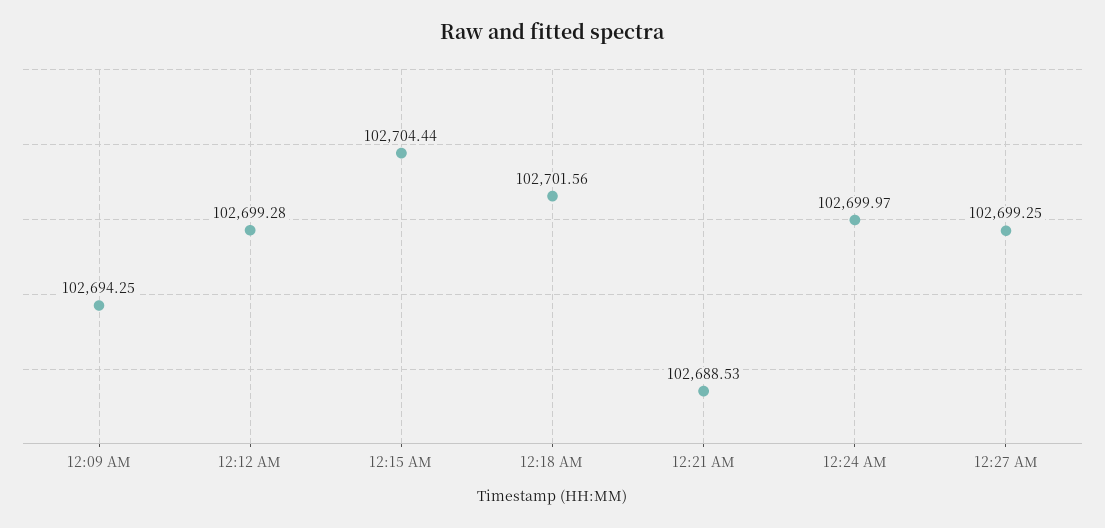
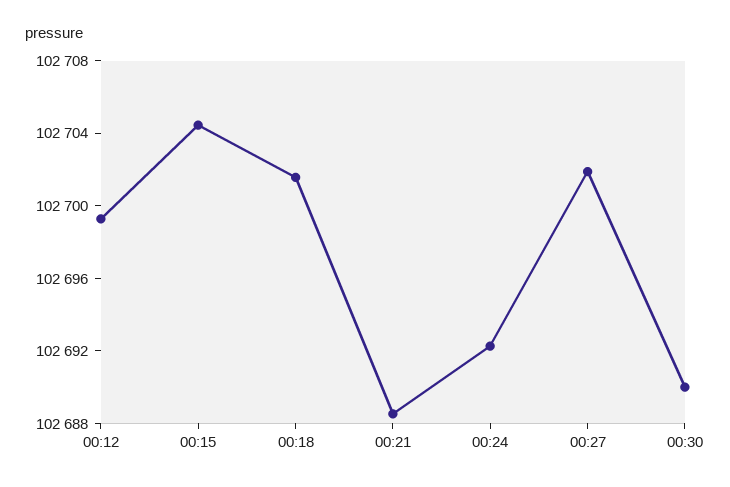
12:09 AM: 102694.25 -> none
12:24 AM: 102699.97 -> 102692
12:27 AM: 102699.25 -> 102702
00:30: none -> 102690

